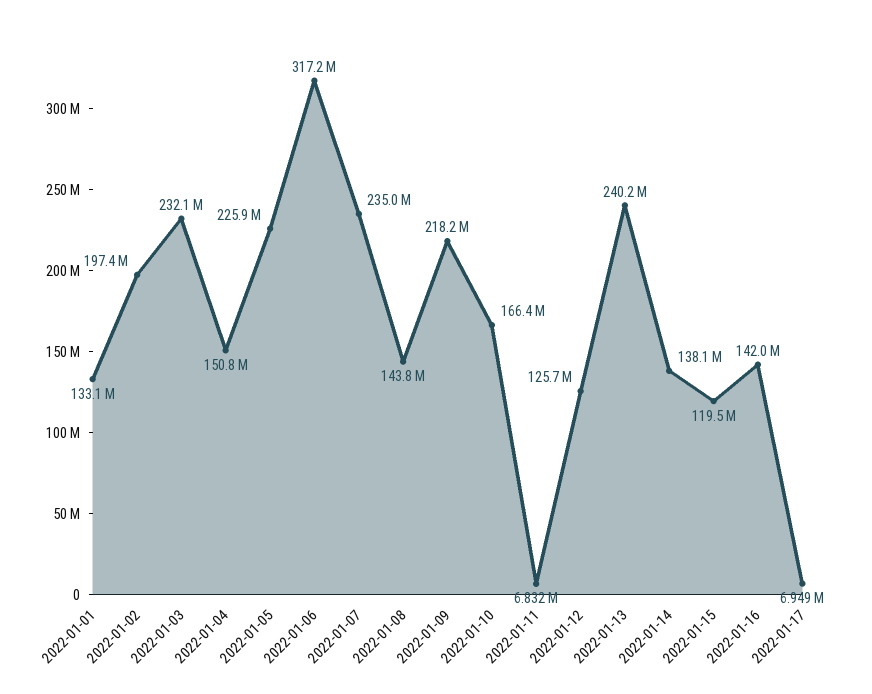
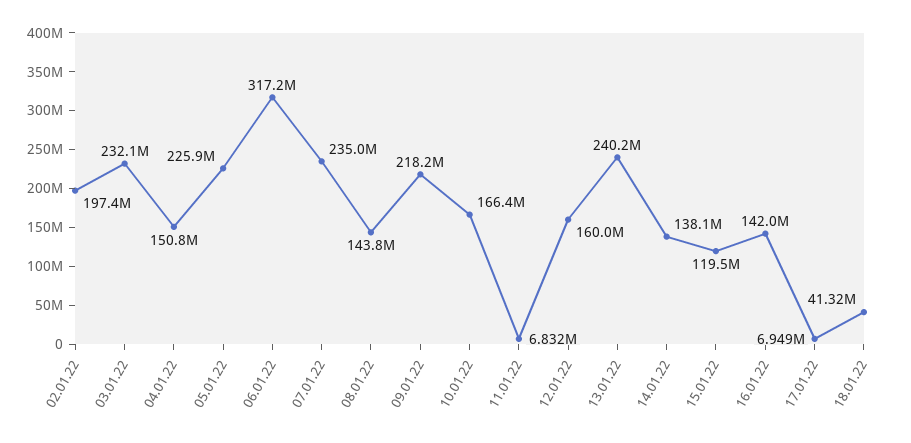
2022-01-01: 133100000 -> none
2022-01-12: 125700000 -> 160000000
18.01.22: none -> 41320000

